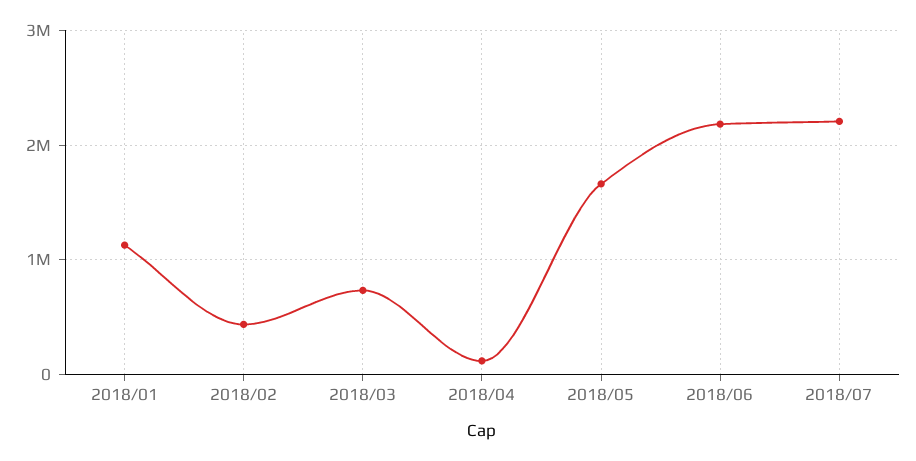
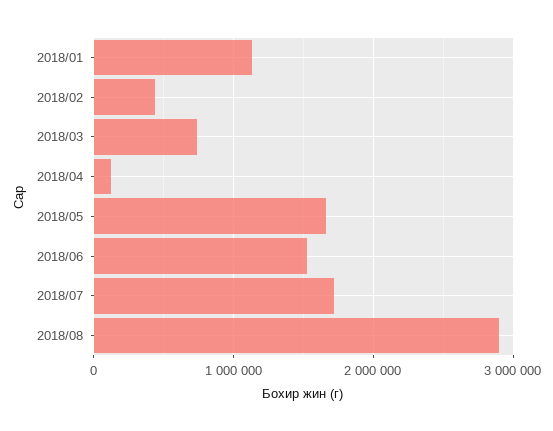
2018/06: 2200000 -> 1500000
2018/07: 2200000 -> 1700000
2018/08: none -> 2900000

